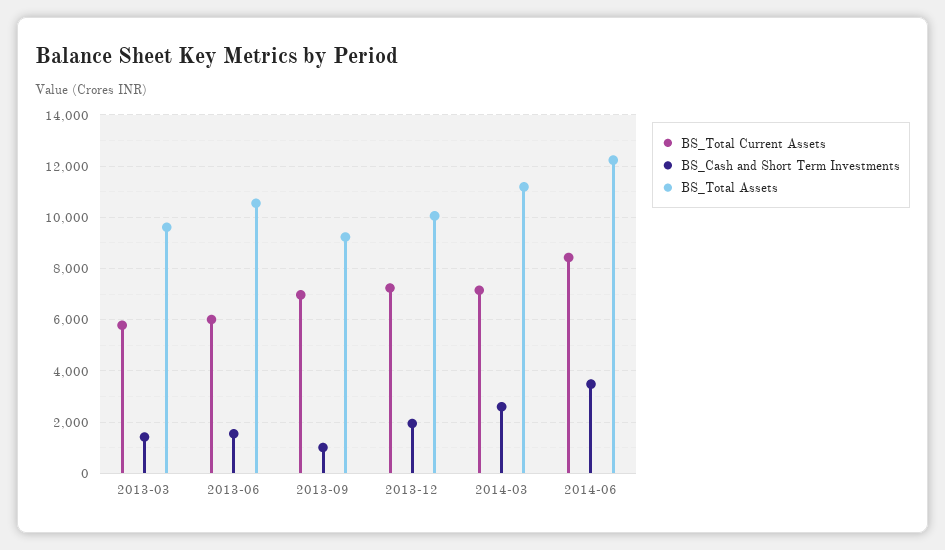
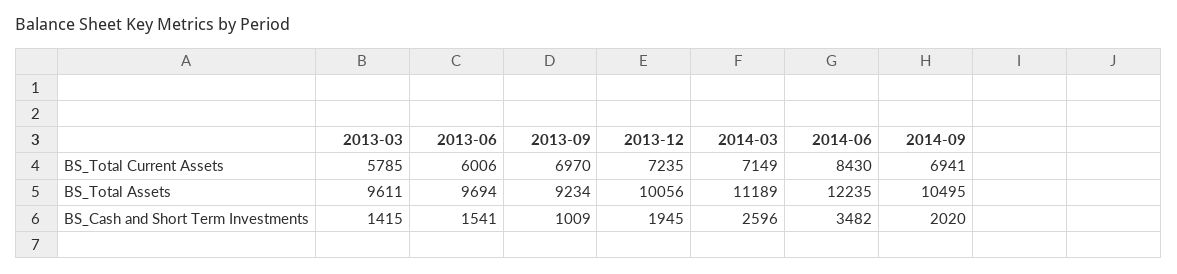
BS_Total Assets, 2013-06: 10500 -> 9694
BS_Total Current Assets, 2014-09: none -> 6941
BS_Total Assets, 2014-09: none -> 10495
BS_Cash and Short Term Investments, 2014-09: none -> 2020

